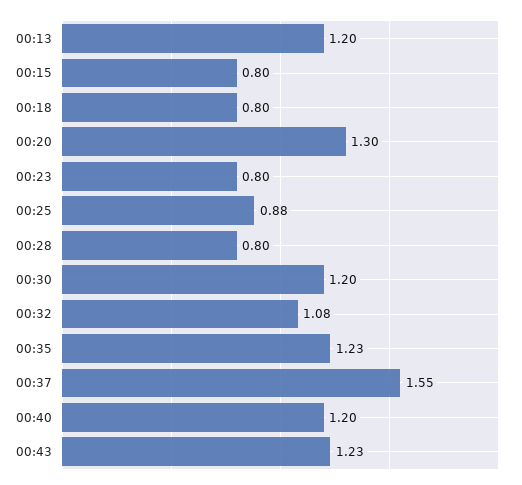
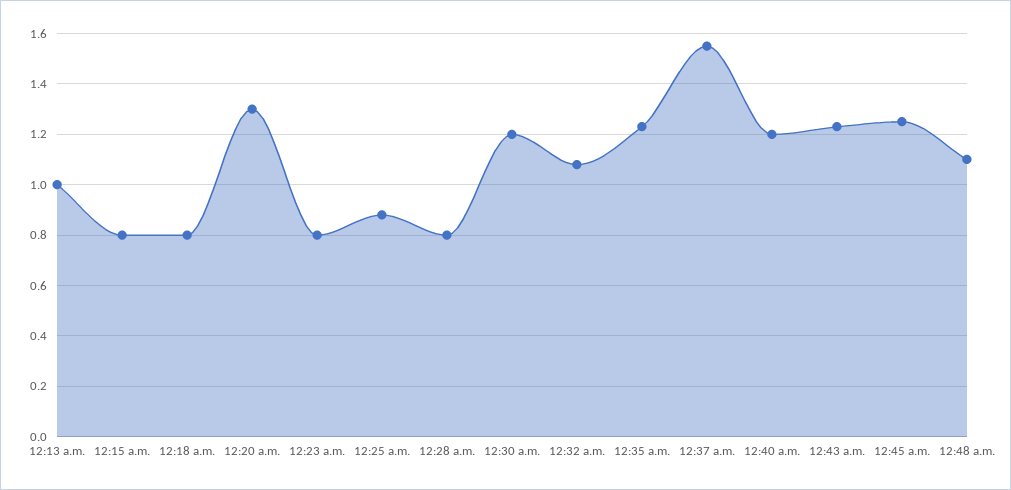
00:13: 1.2 -> 1
12:45 a.m.: none -> 1.25
12:48 a.m.: none -> 1.1

